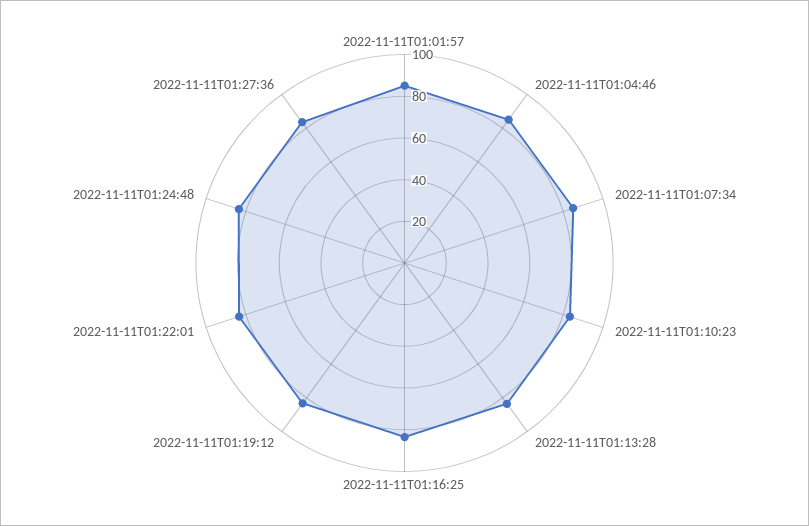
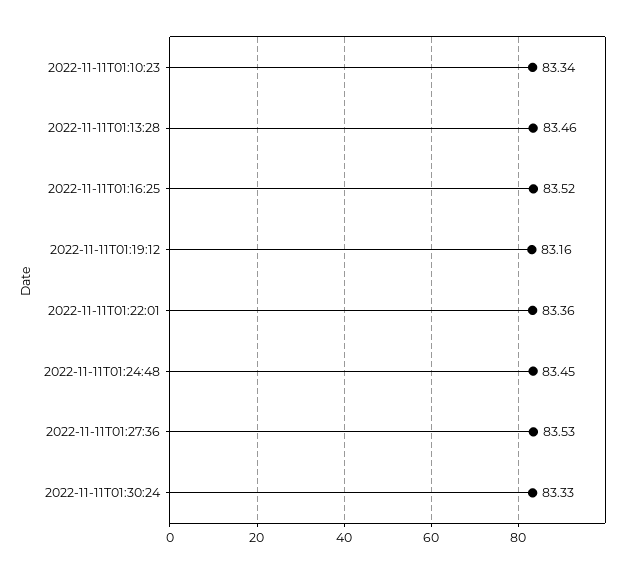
2022-11-11T01:01:57: 85 -> none
2022-11-11T01:04:46: 85 -> none
2022-11-11T01:07:34: 85 -> none
2022-11-11T01:30:24: none -> 83.33

